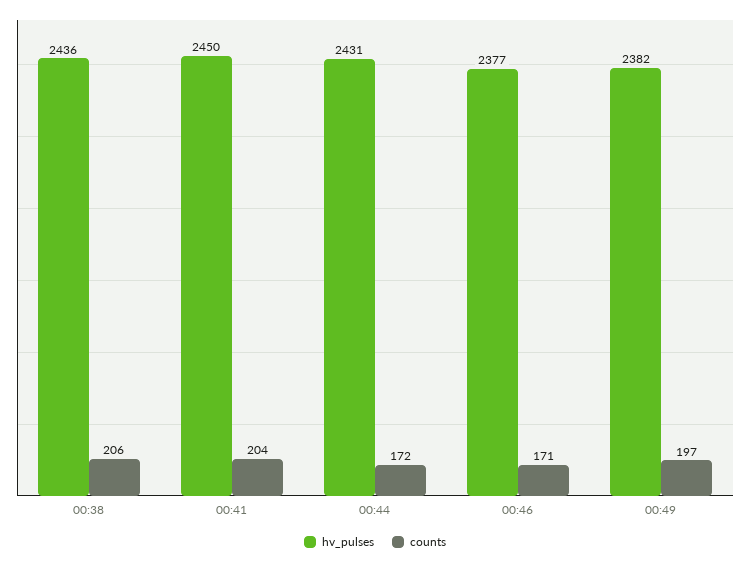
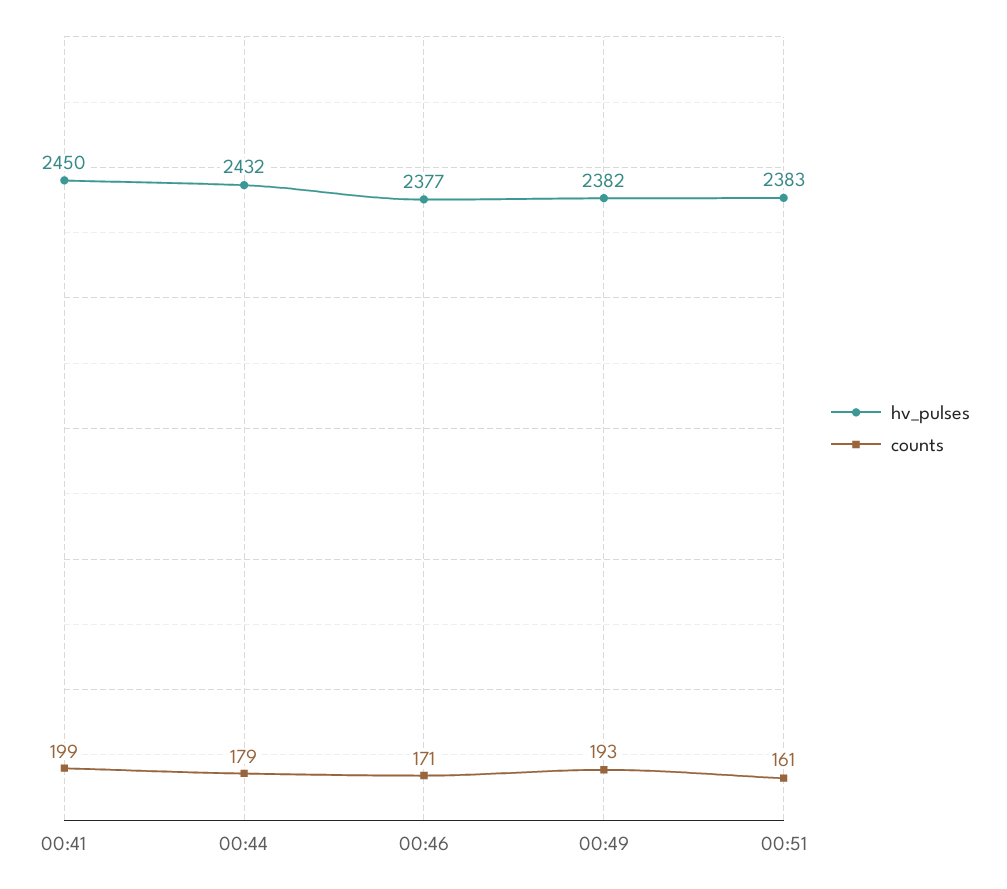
hv_pulses, 00:38: 2436 -> none
counts, 00:38: 206 -> none
counts, 00:41: 204 -> 199
hv_pulses, 00:44: 2431 -> 2432
counts, 00:44: 172 -> 179
counts, 00:49: 197 -> 193
hv_pulses, 00:51: none -> 2383
counts, 00:51: none -> 161

